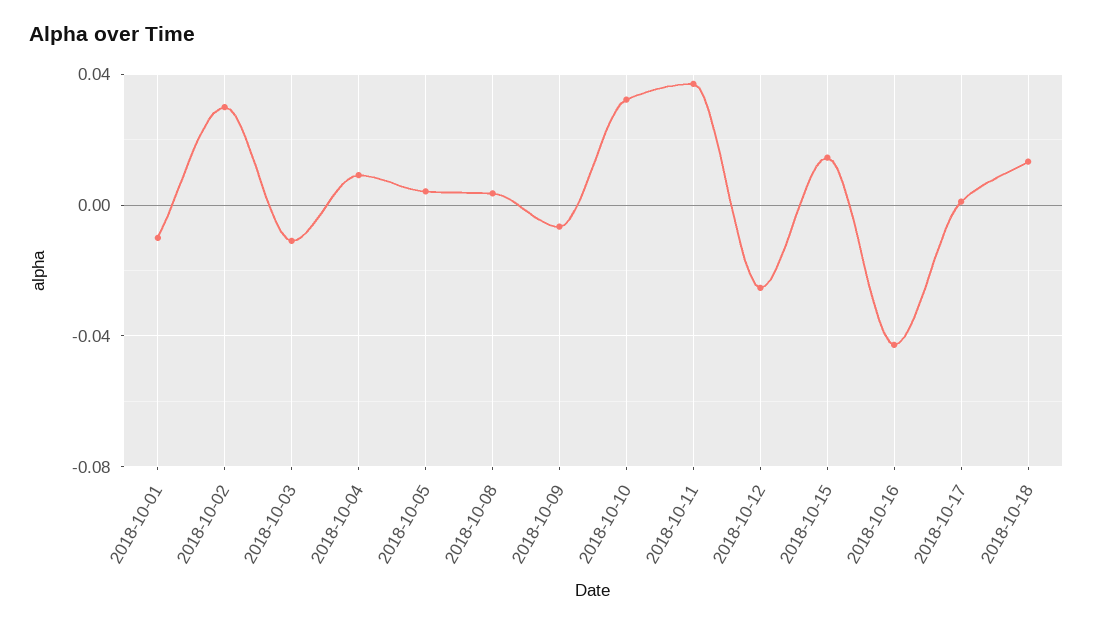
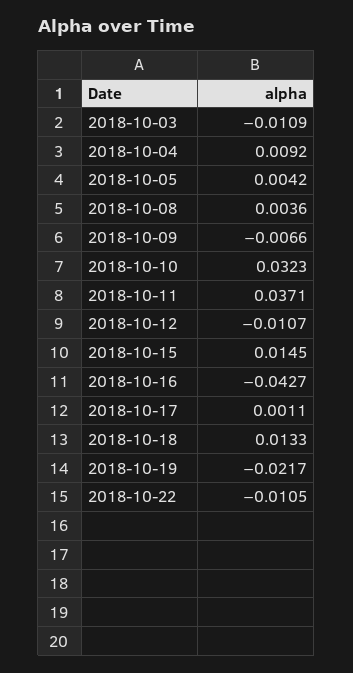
2018-10-01: -0.01 -> none
2018-10-02: 0.03 -> none
2018-10-12: -0.025 -> -0.0107
2018-10-19: none -> -0.0217
2018-10-22: none -> -0.0105

